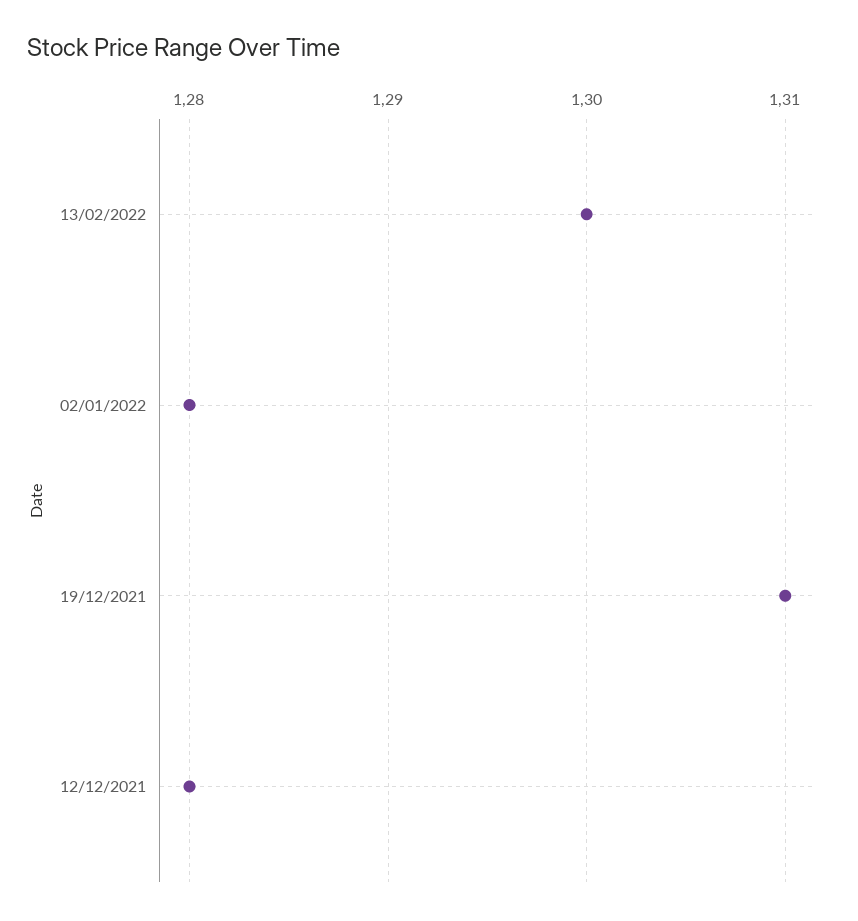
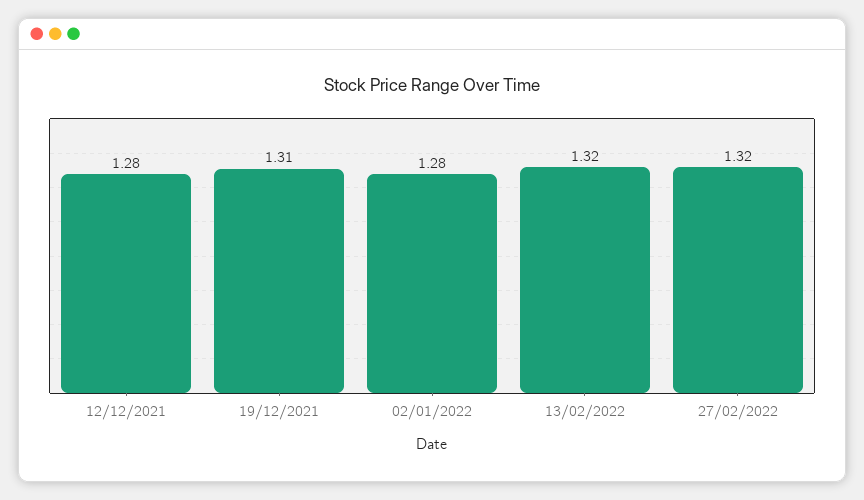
13/02/2022: 1.3 -> 1.32
27/02/2022: none -> 1.32

